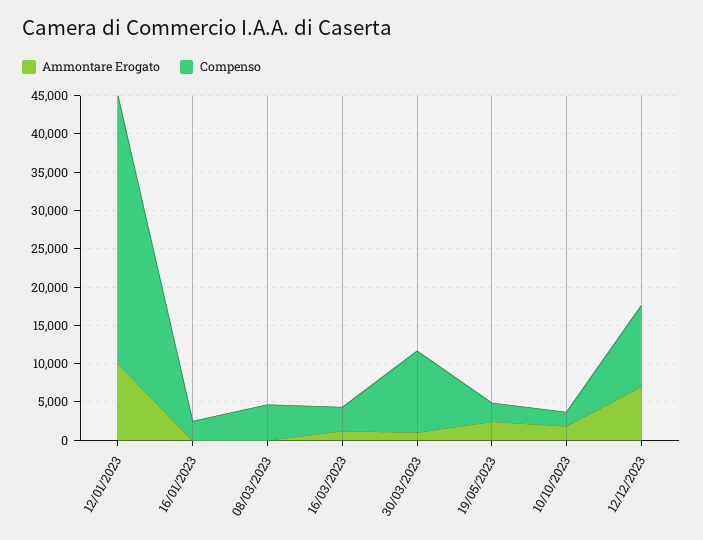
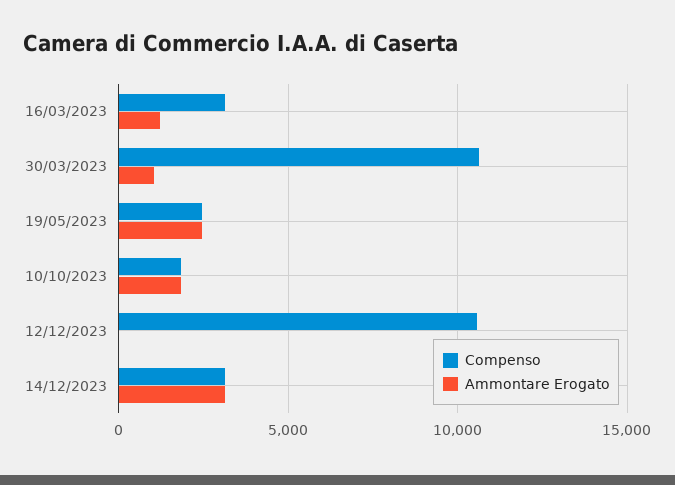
Ammontare Erogato, 12/01/2023: 10000 -> none
Compenso, 12/01/2023: 35000 -> none
Ammontare Erogato, 16/01/2023: 0 -> none
Compenso, 16/01/2023: 2500 -> none
Ammontare Erogato, 08/03/2023: 0 -> none
Compenso, 08/03/2023: 5000 -> none
Ammontare Erogato, 12/12/2023: 7500 -> 0
Compenso, 14/12/2023: none -> 3000
Ammontare Erogato, 14/12/2023: none -> 3000

